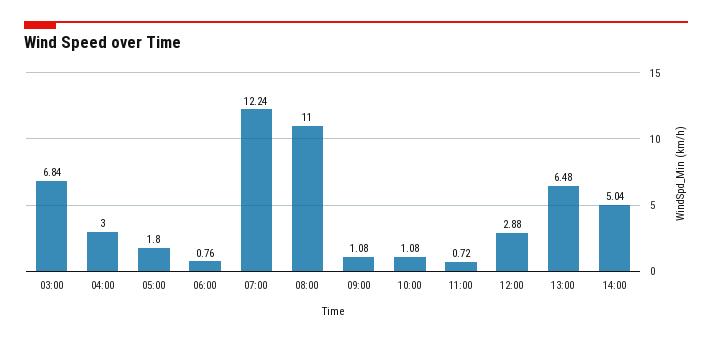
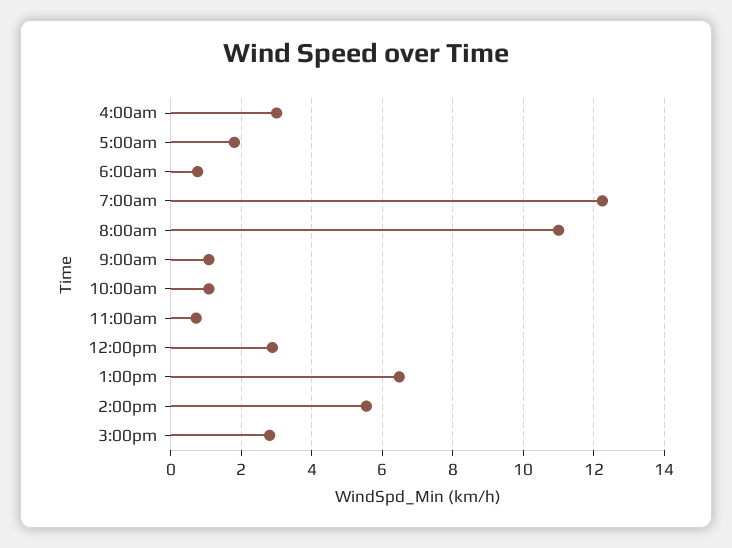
03:00: 6.84 -> none
14:00: 5.04 -> 5.6
3:00pm: none -> 2.8

